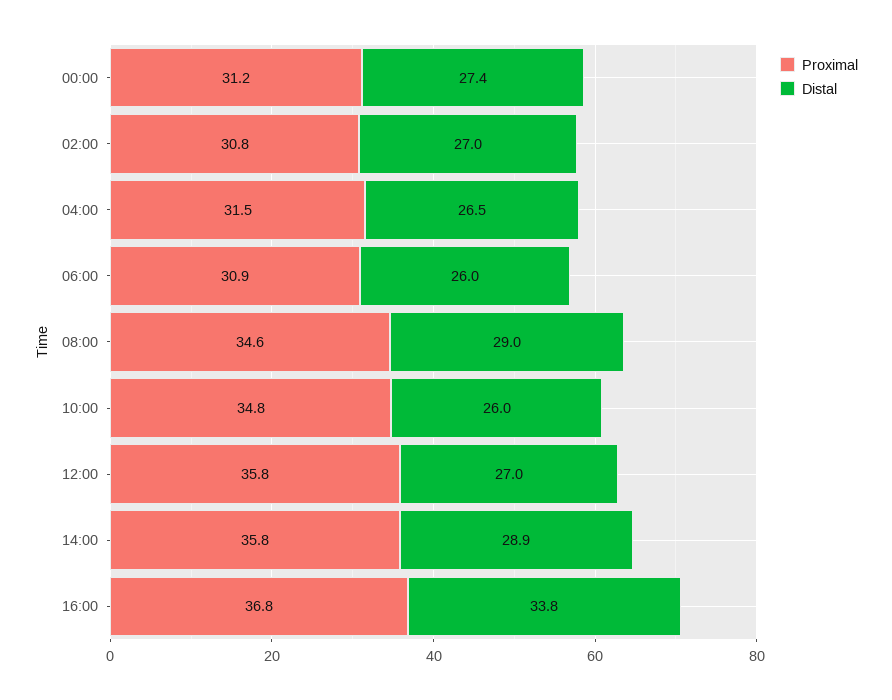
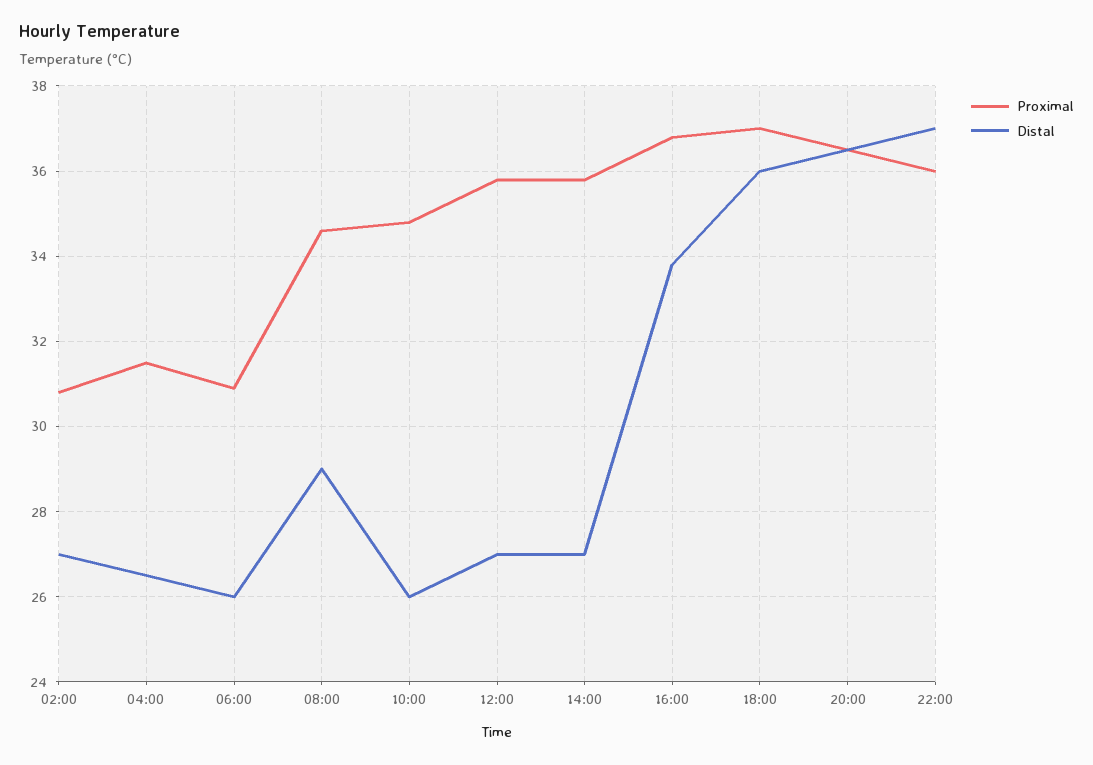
Proximal, 00:00: 31.2 -> none
Distal, 00:00: 27.4 -> none
Distal, 14:00: 28.9 -> 27
Proximal, 18:00: none -> 37
Distal, 18:00: none -> 36
Proximal, 20:00: none -> 36.5
Distal, 20:00: none -> 36.5
Proximal, 22:00: none -> 36
Distal, 22:00: none -> 37

